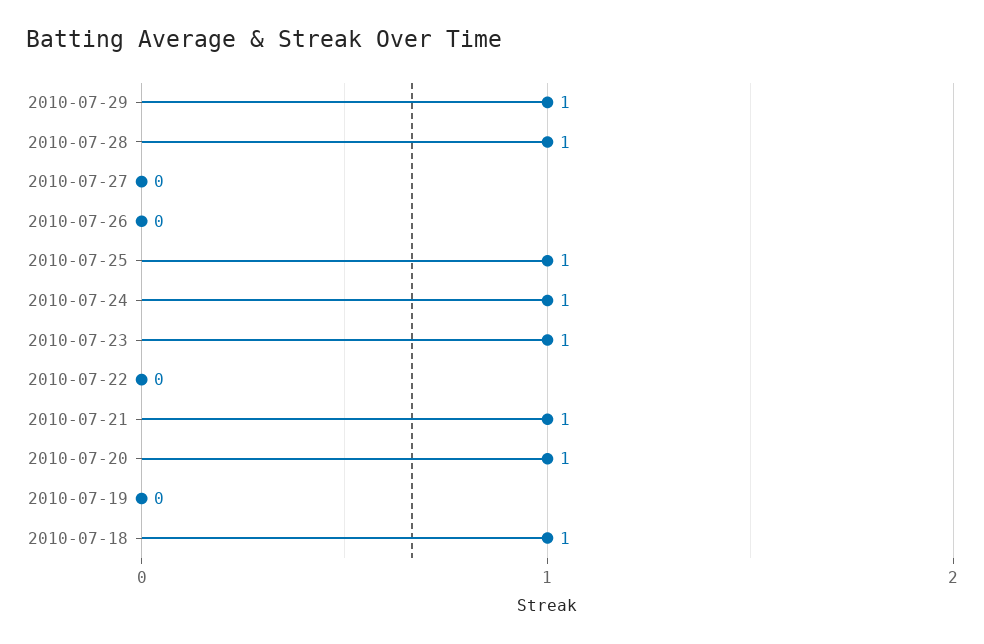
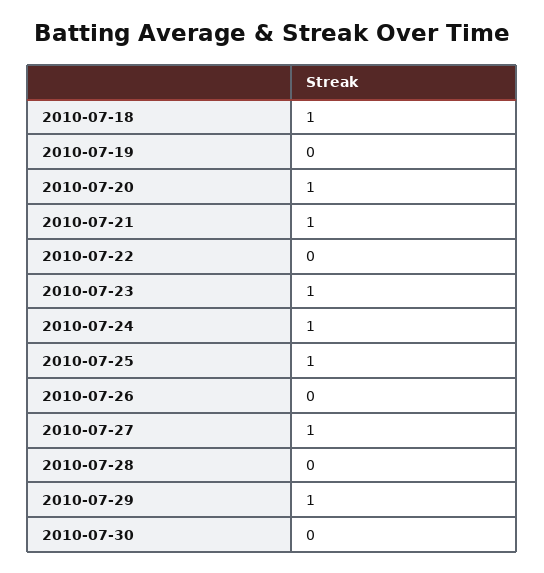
2010-07-28: 1 -> 0
2010-07-27: 0 -> 1
2010-07-30: none -> 0

